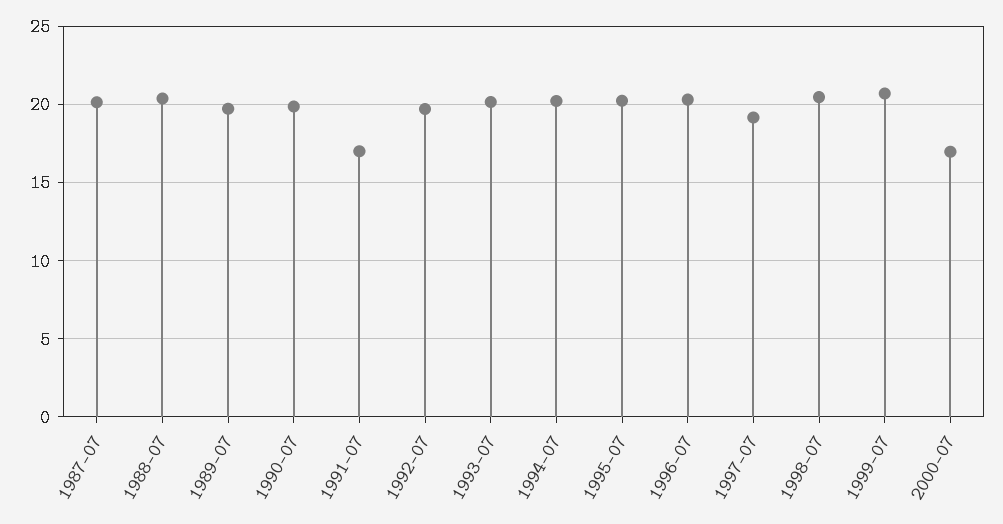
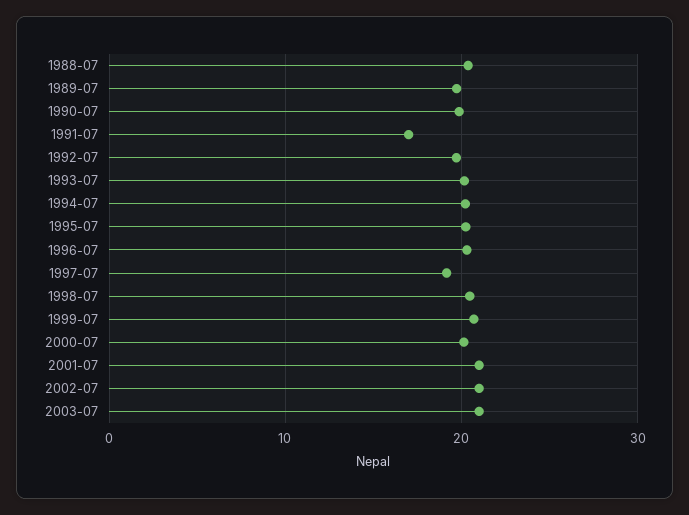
1987-07: 20 -> none
2000-07: 17 -> 20
2001-07: none -> 21
2002-07: none -> 21
2003-07: none -> 21

